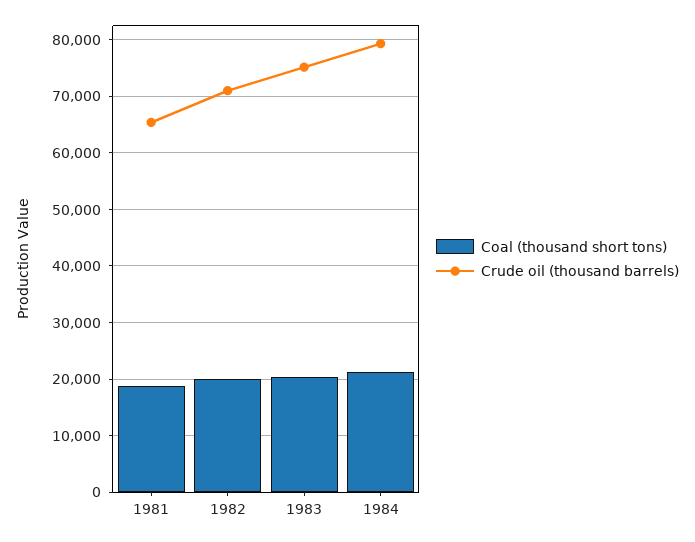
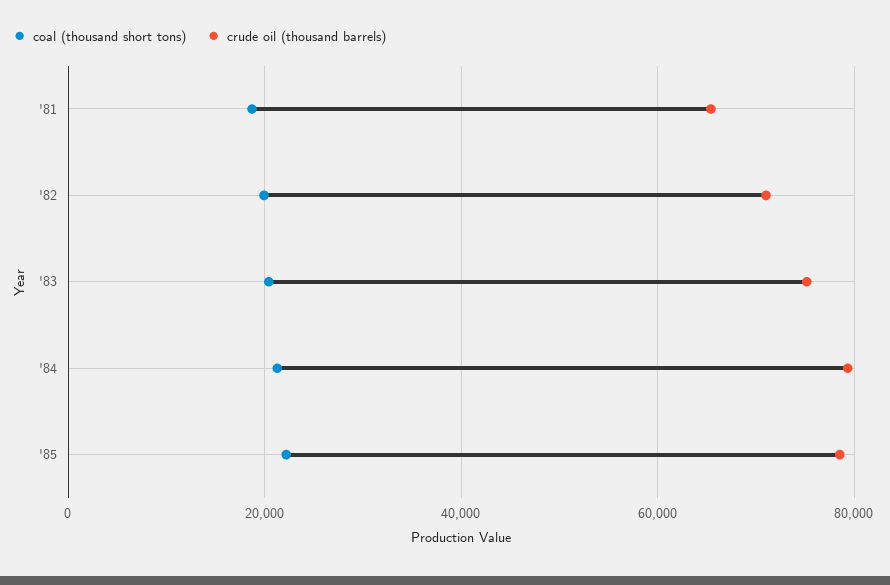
Coal (thousand short tons), '85: none -> 22000
Crude oil (thousand barrels), '85: none -> 78000

